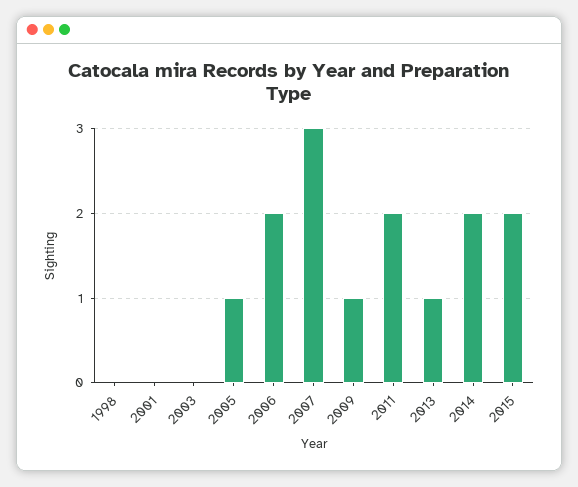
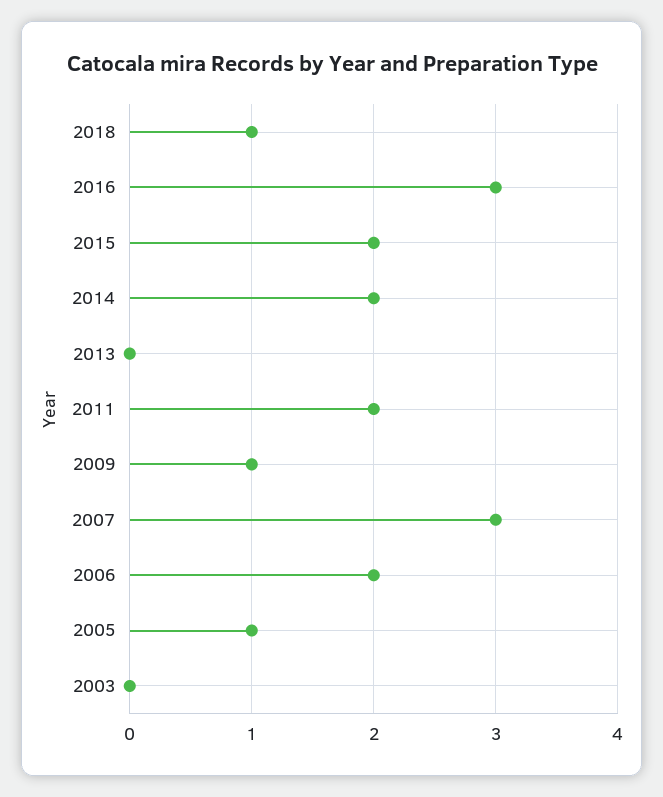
1998: 0 -> none
2001: 0 -> none
2013: 1 -> 0
2018: none -> 1
2016: none -> 3

